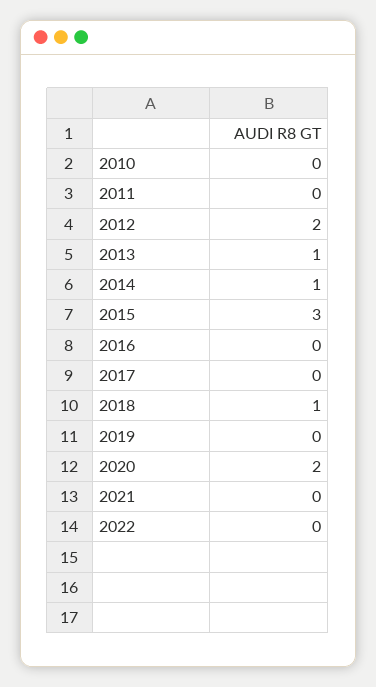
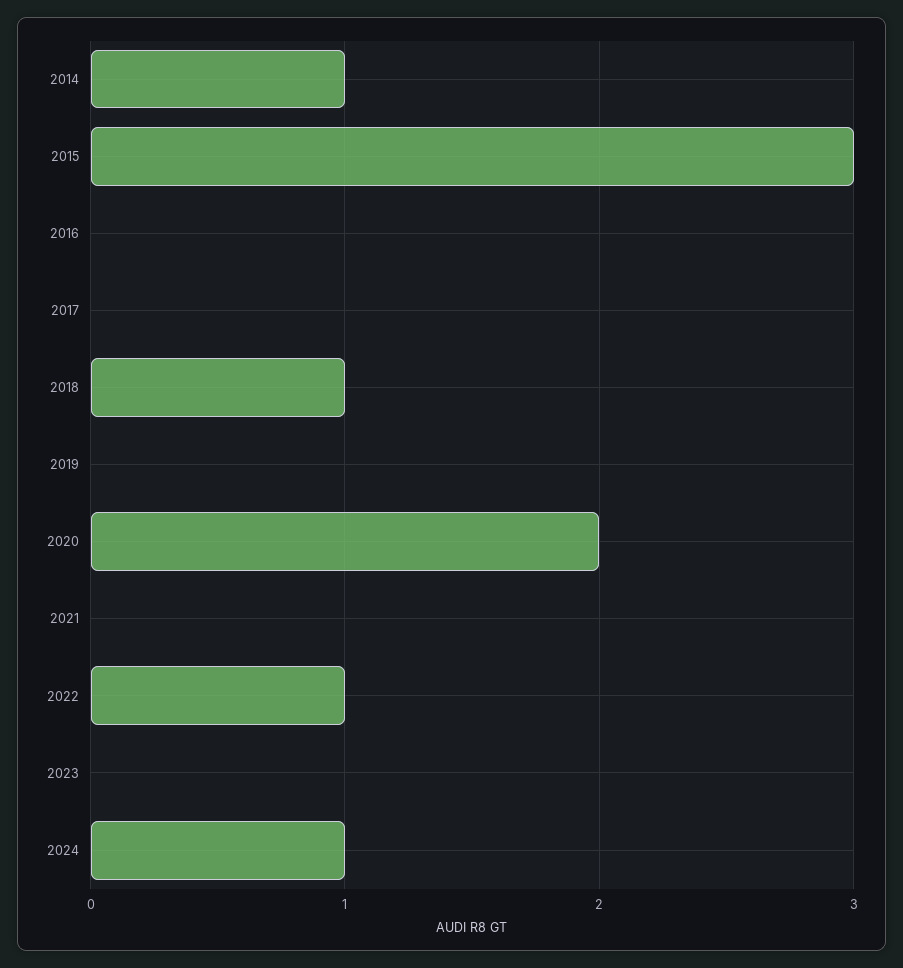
2010: 0 -> none
2011: 0 -> none
2012: 2 -> none
2013: 1 -> none
2022: 0 -> 1
2023: none -> 0
2024: none -> 1

